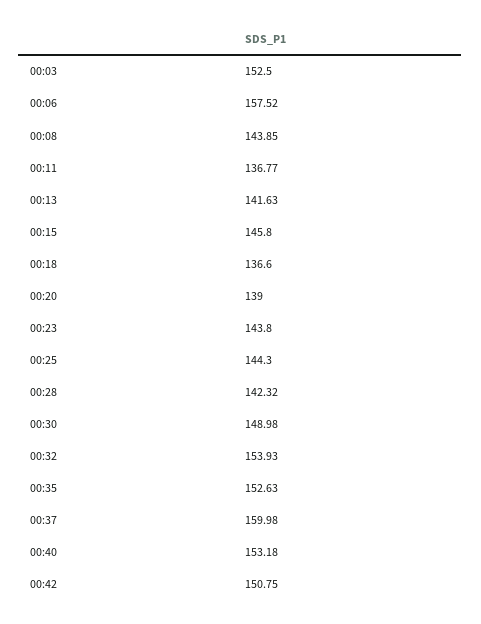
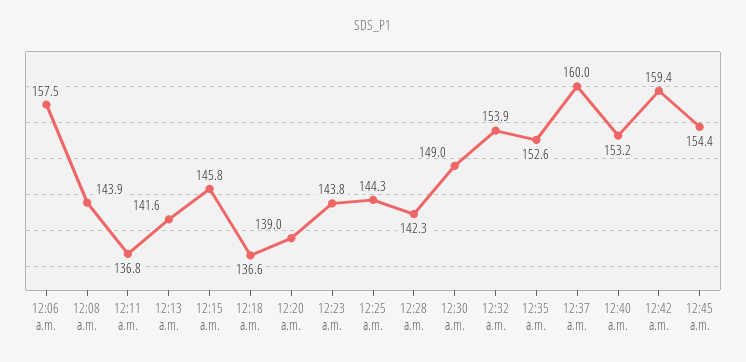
00:03: 152.5 -> none
00:42: 150.75 -> 159.4
12:45 a.m.: none -> 154.4

